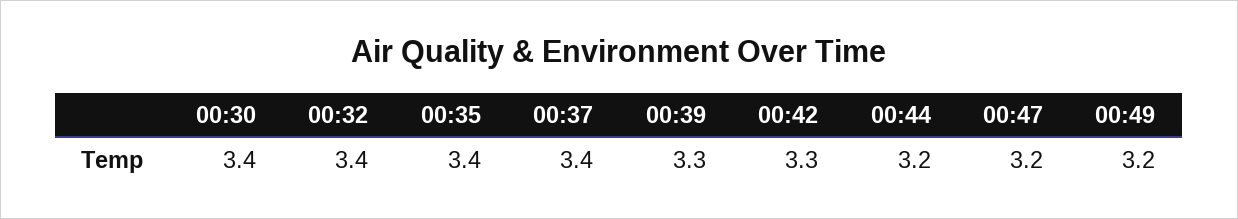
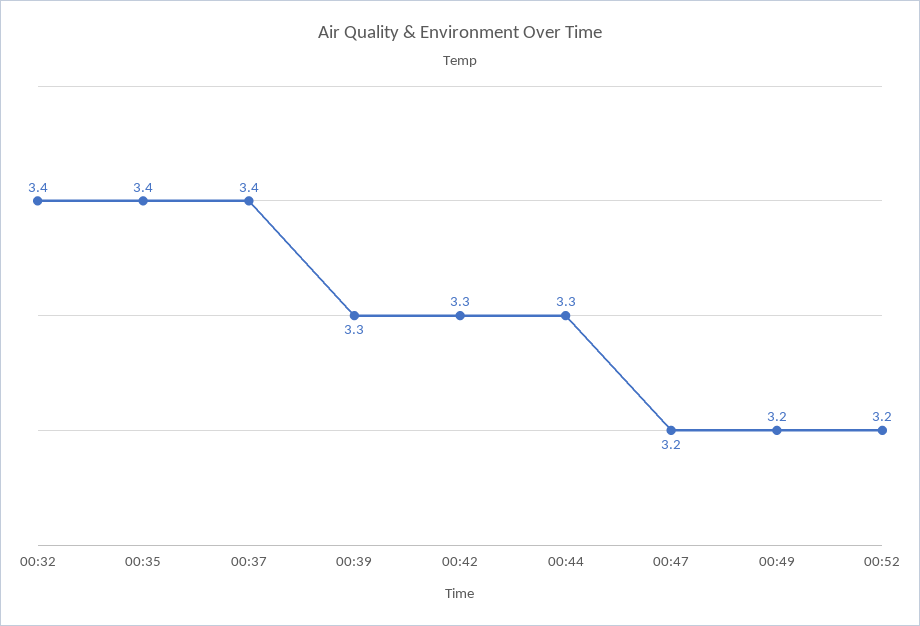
00:30: 3.4 -> none
00:44: 3.2 -> 3.3
00:52: none -> 3.2

